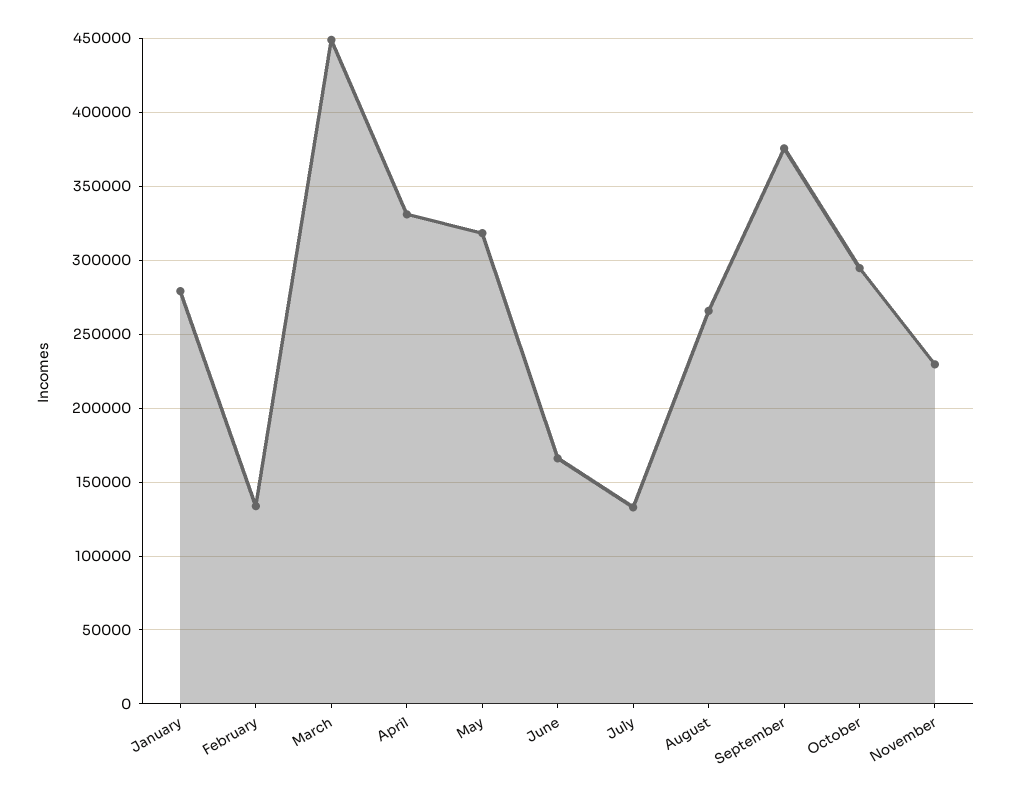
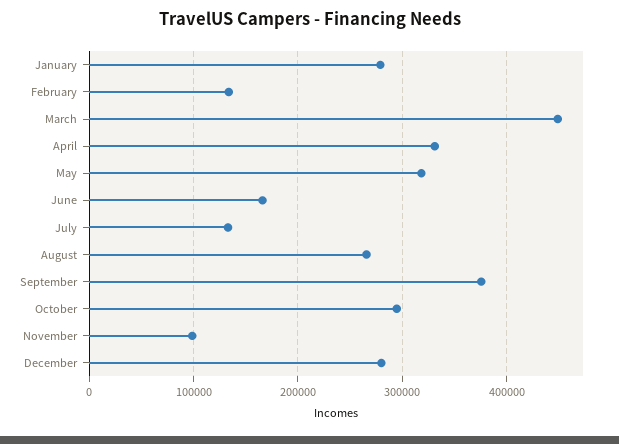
November: 230000 -> 100000
December: none -> 280000

